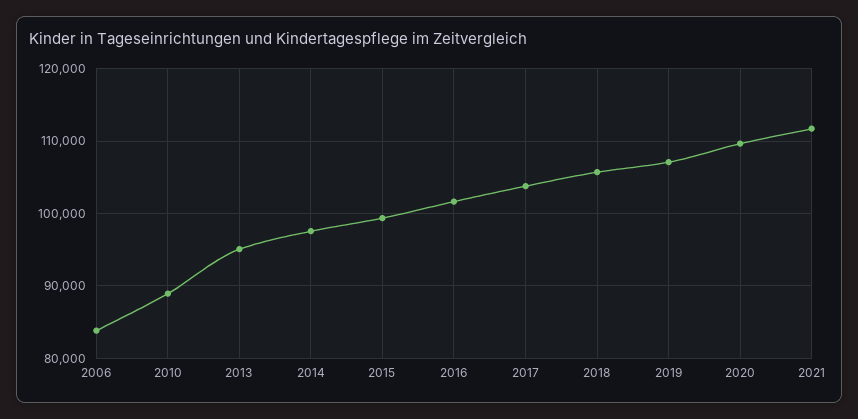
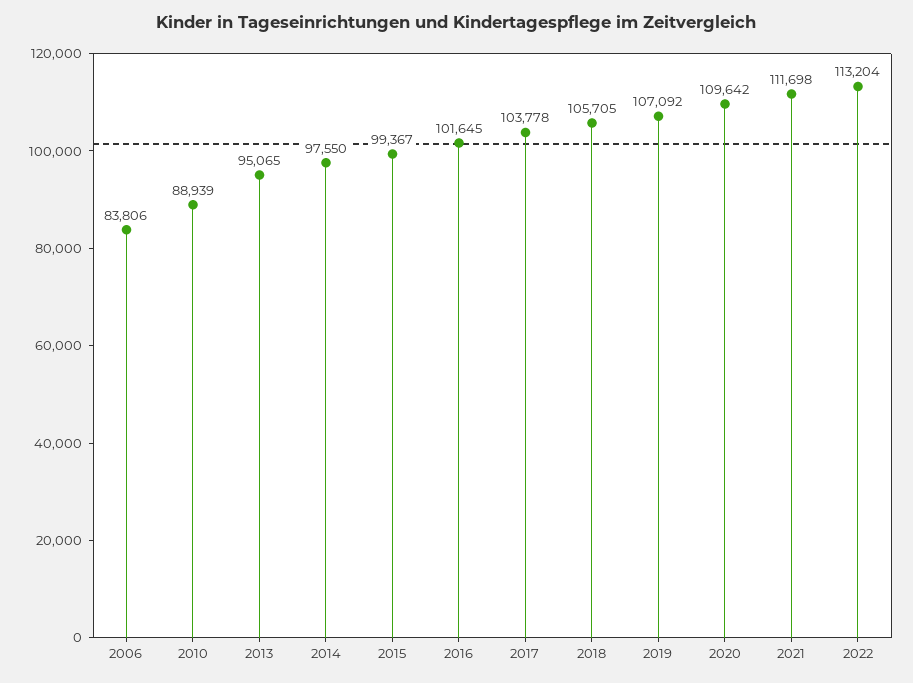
2022: none -> 113204

